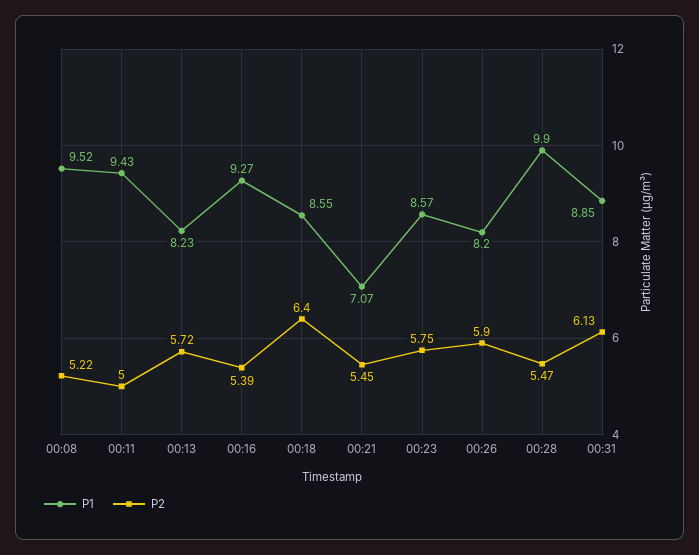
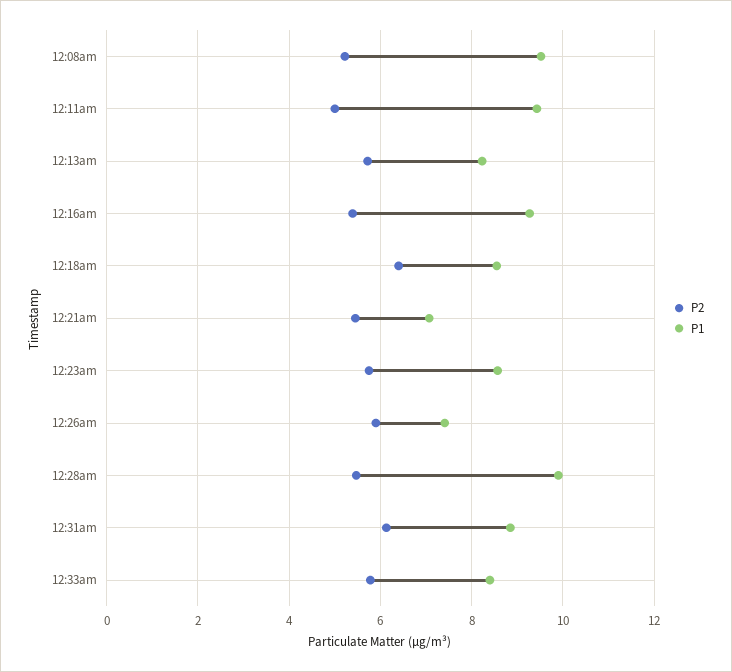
P1, 00:26: 8.2 -> 7.4
P2, 12:33am: none -> 5.8
P1, 12:33am: none -> 8.4

